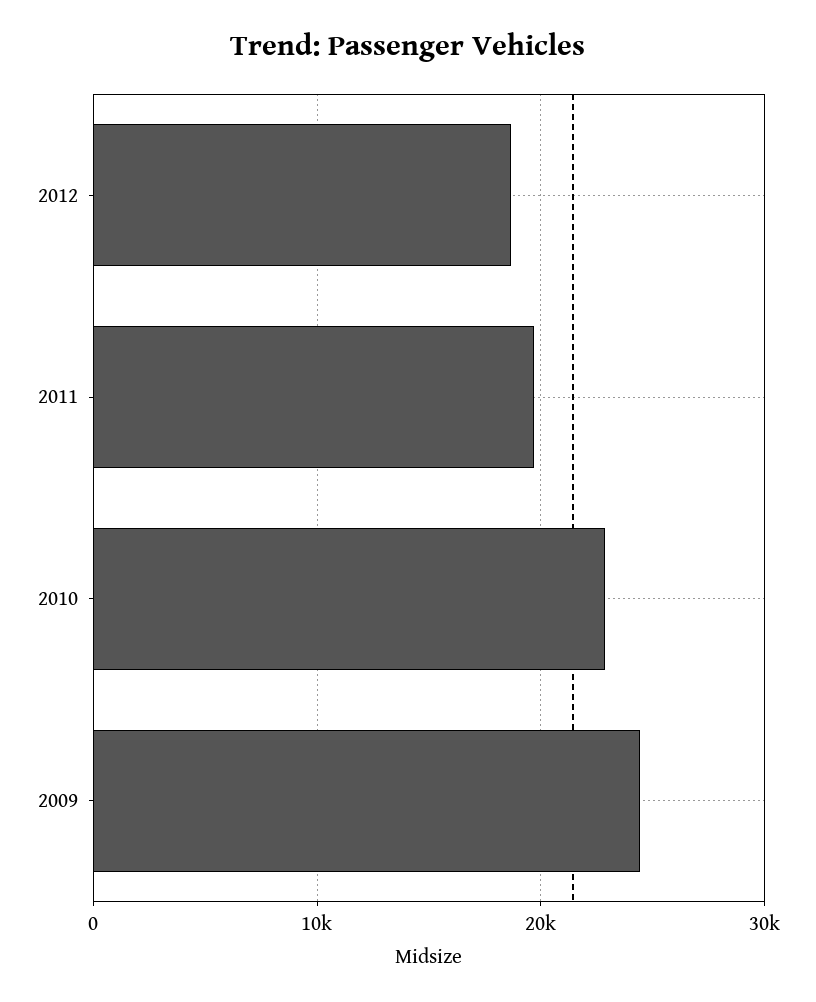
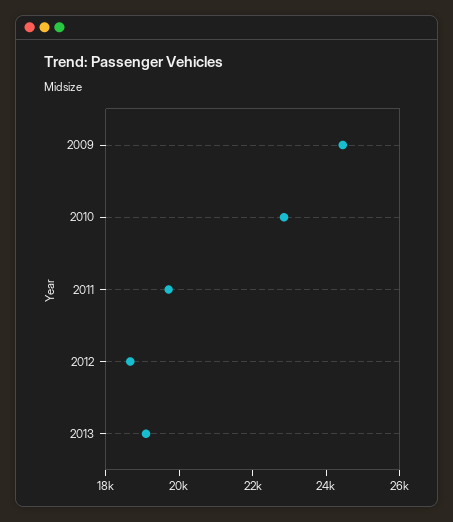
2013: none -> 19000

